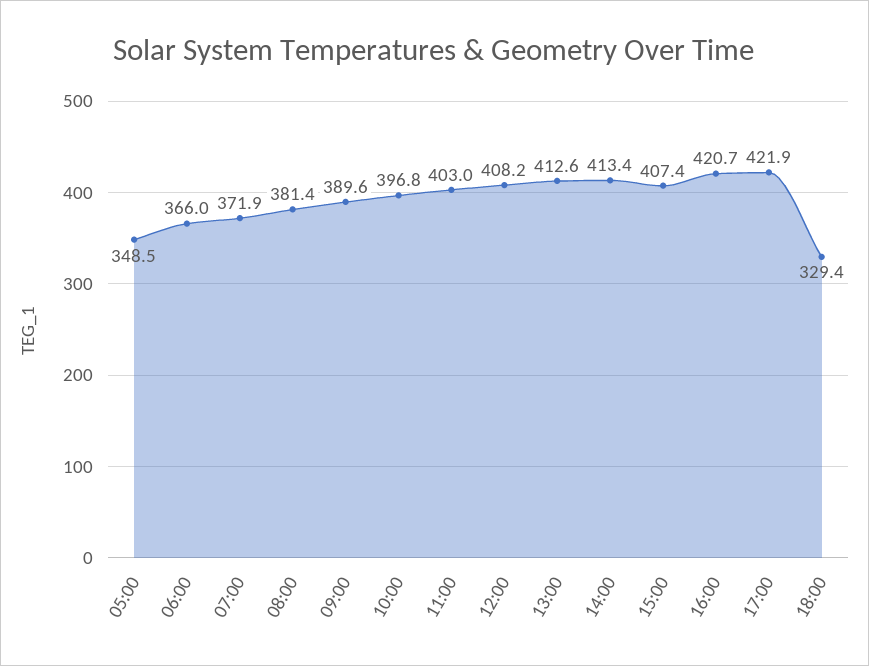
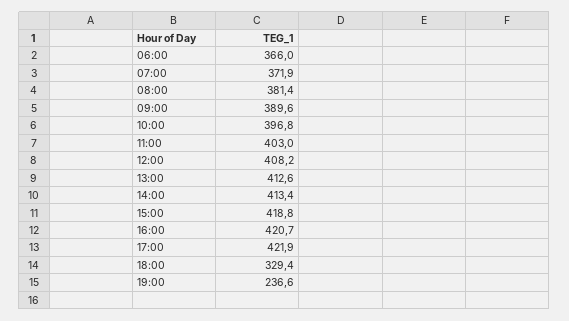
05:00: 348.5 -> none
15:00: 407.4 -> 418.8
19:00: none -> 236.6

